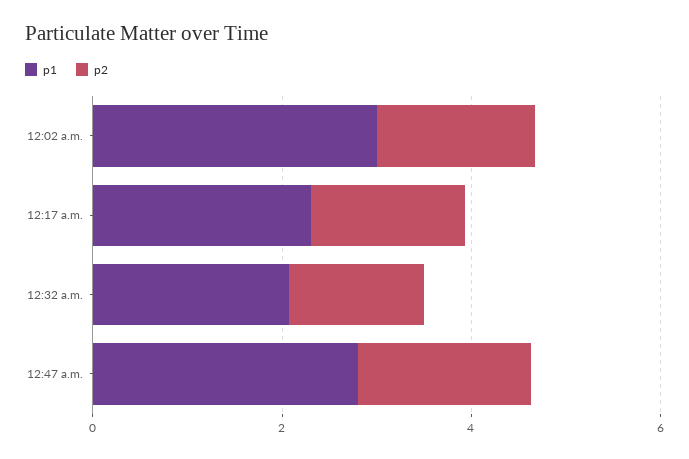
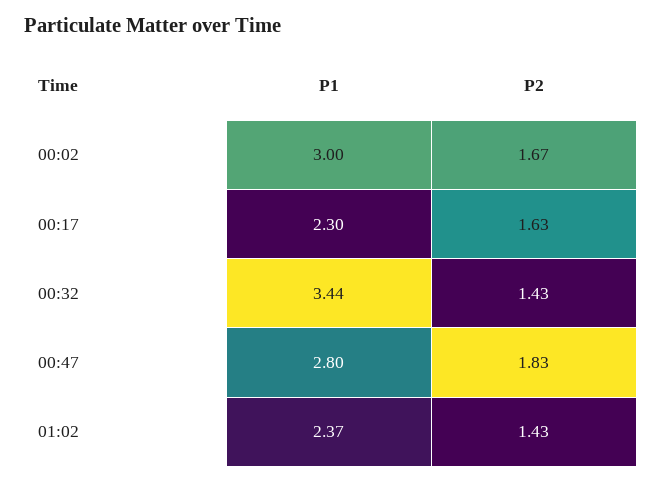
p1, 12:32 a.m.: 2 -> 3.44
p1, 01:02: none -> 2.37
p2, 01:02: none -> 1.43

